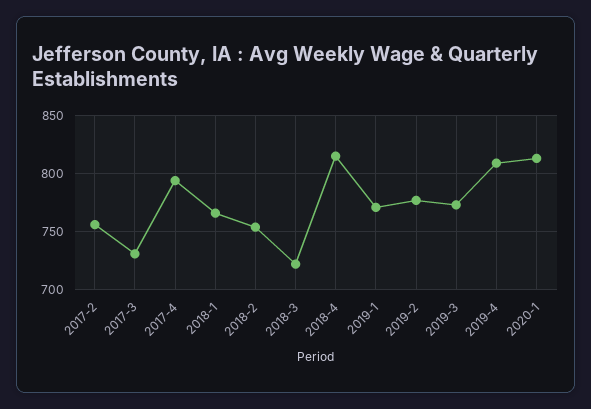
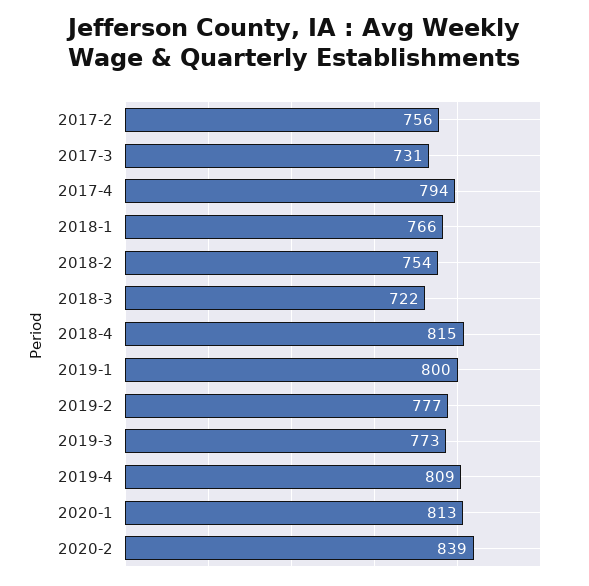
2019-1: 770 -> 800
2020-2: none -> 839

